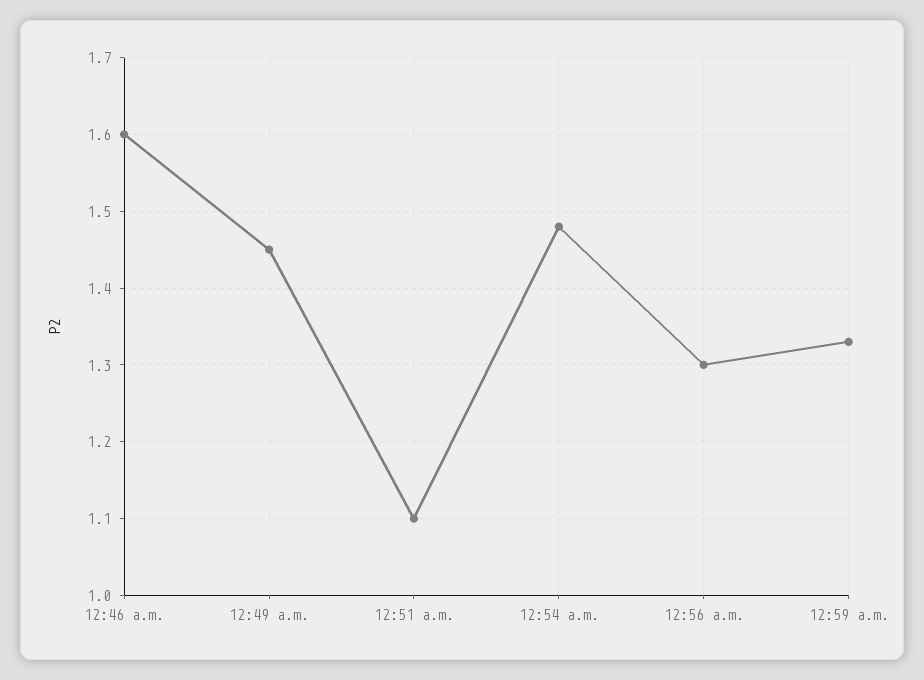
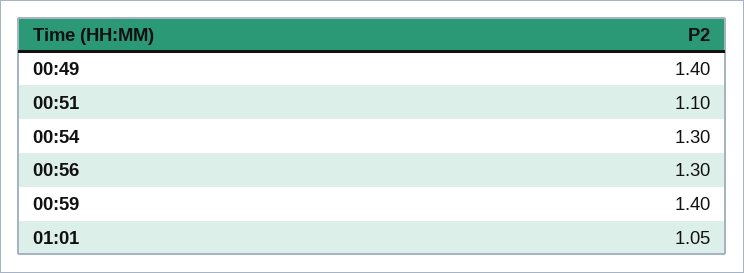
12:46 a.m.: 1.6 -> none
12:49 a.m.: 1.45 -> 1.4
12:54 a.m.: 1.48 -> 1.3
12:59 a.m.: 1.33 -> 1.4
01:01: none -> 1.05

